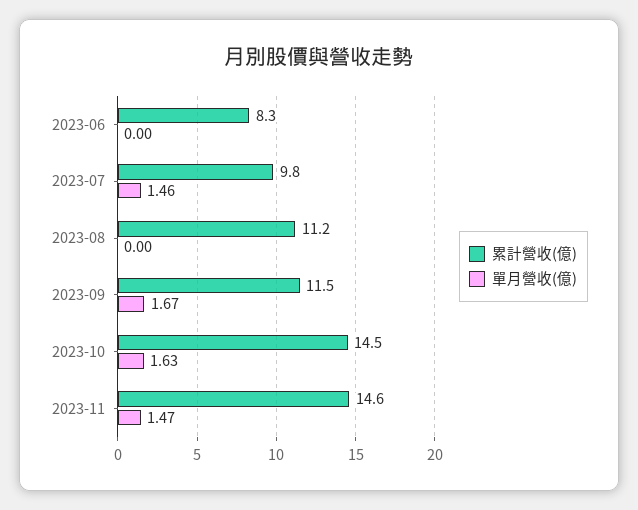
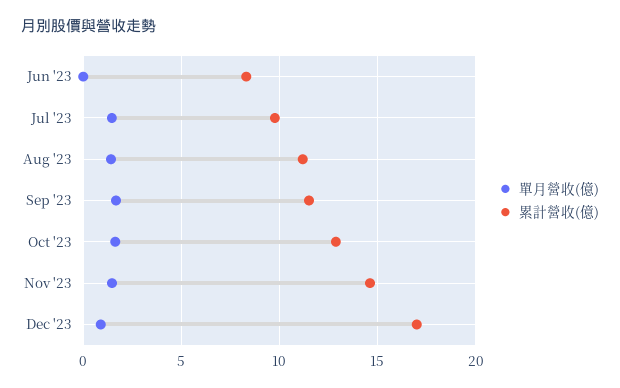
單月營收(億), 2023-08: 0 -> 1.5
累計營收(億), 2023-10: 14.5 -> 13
單月營收(億), Dec '23: none -> 1
累計營收(億), Dec '23: none -> 17

